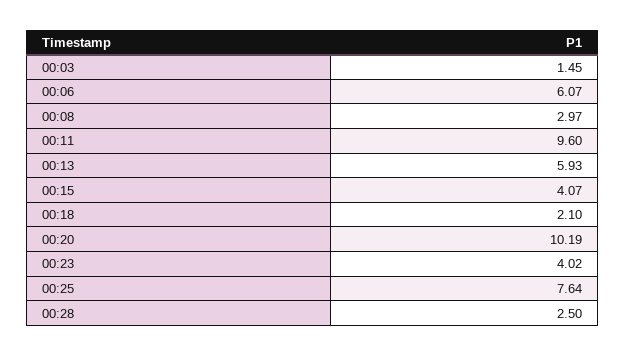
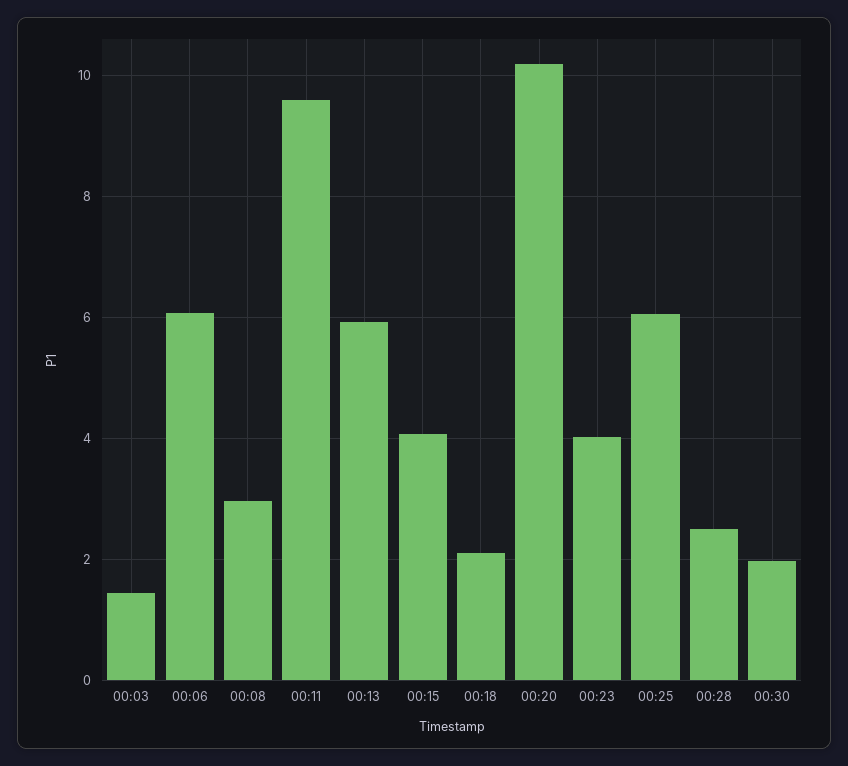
00:25: 7.64 -> 6
00:30: none -> 2

